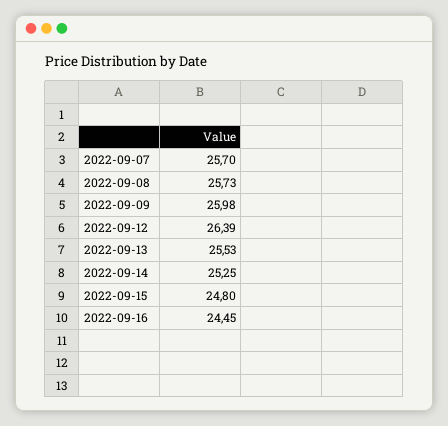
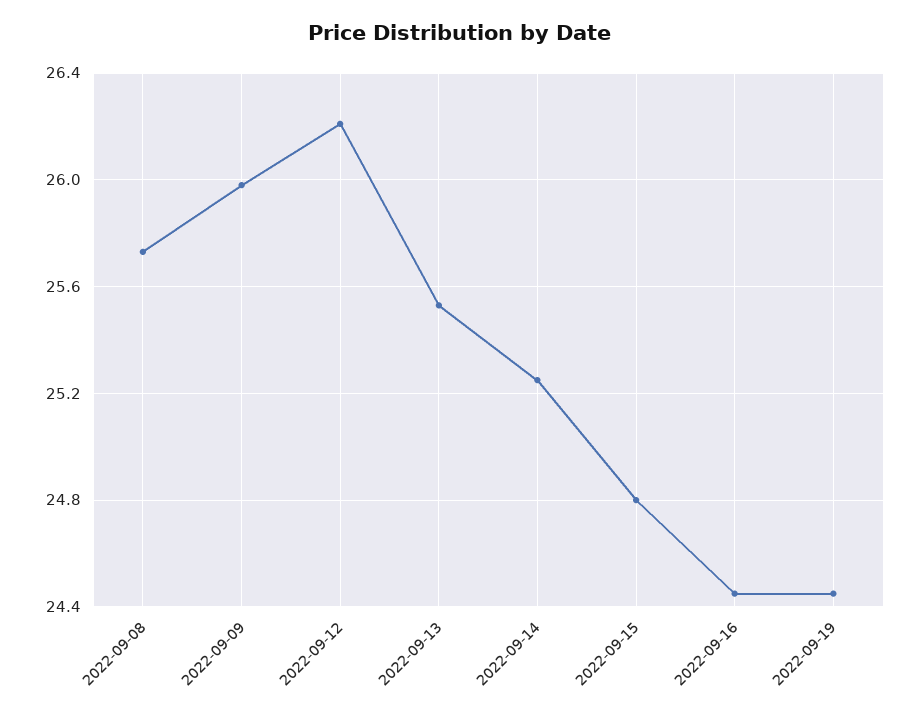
2022-09-07: 25.7 -> none
2022-09-12: 26.39 -> 26.2
2022-09-19: none -> 24.45

